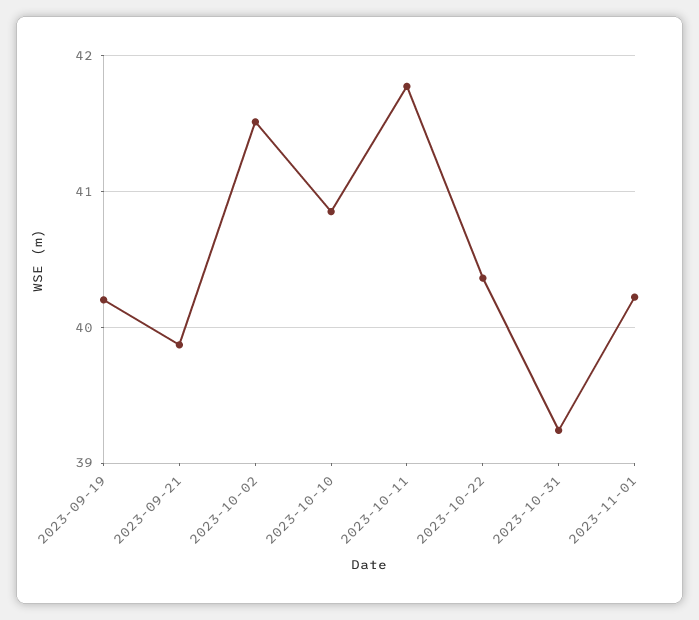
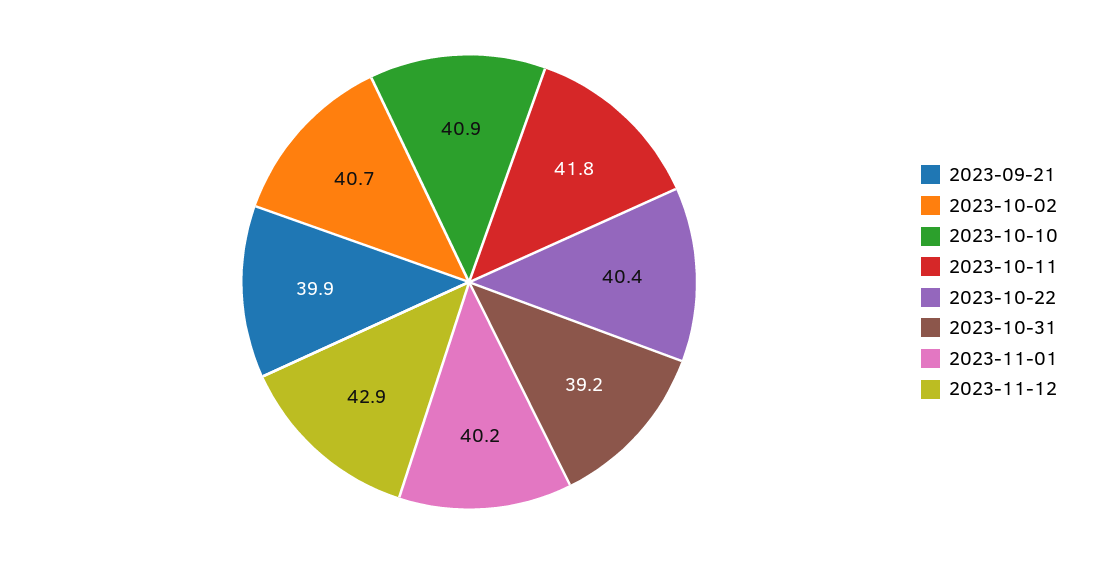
2023-09-19: 40.2 -> none
2023-10-02: 41.5 -> 40.7
2023-11-12: none -> 42.9

